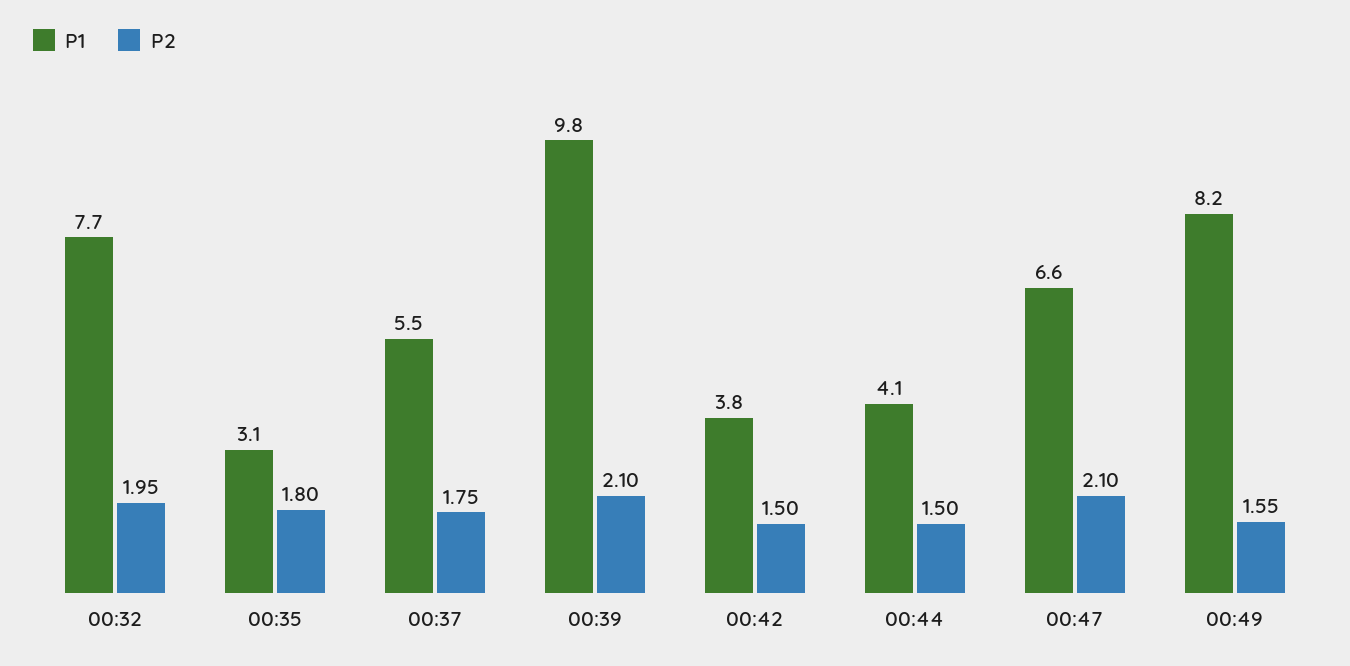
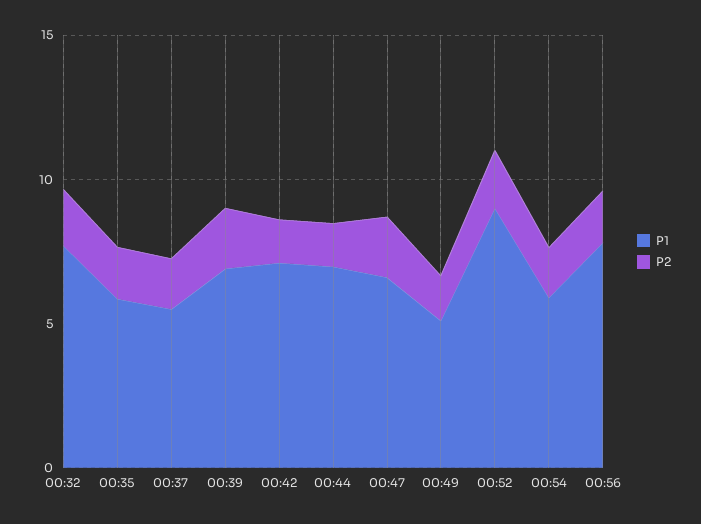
P1, 00:35: 3.1 -> 6
P1, 00:39: 9.8 -> 7
P1, 00:42: 3.8 -> 7
P1, 00:44: 4.1 -> 7
P1, 00:49: 8.2 -> 5
P1, 00:52: none -> 9
P2, 00:52: none -> 2
P1, 00:54: none -> 6
P2, 00:54: none -> 2
P1, 00:56: none -> 8
P2, 00:56: none -> 2

